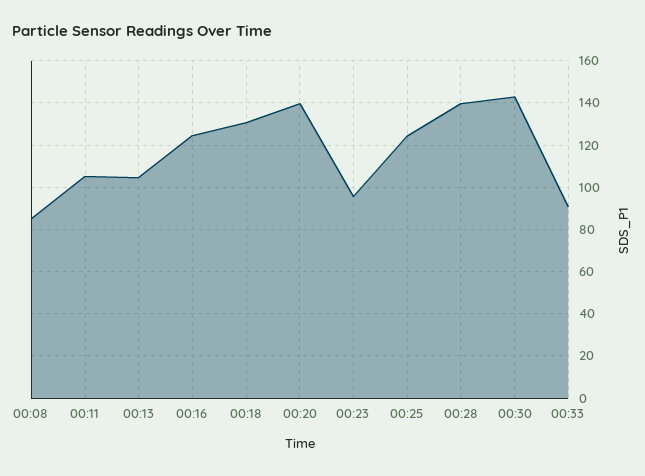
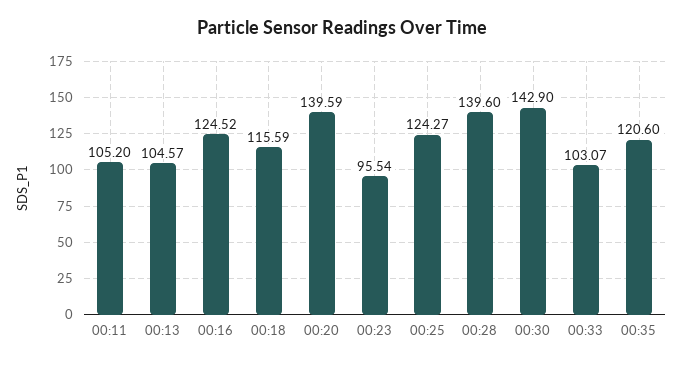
00:08: 85 -> none
00:18: 130 -> 115.59
00:33: 90 -> 103.07
00:35: none -> 120.6

